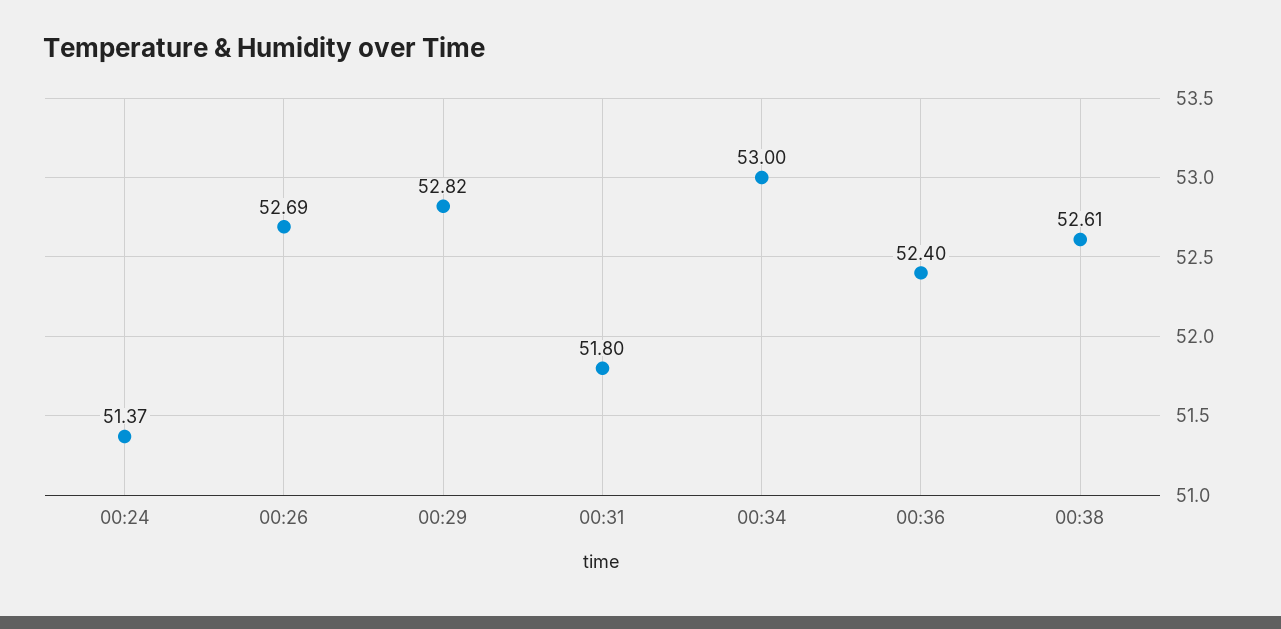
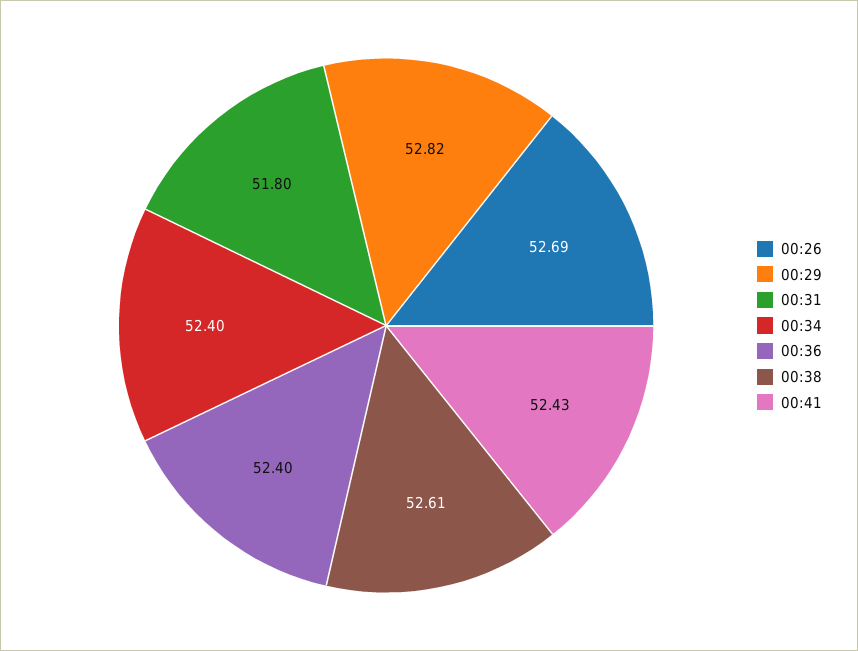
00:24: 51.37 -> none
00:34: 53 -> 52.4
00:41: none -> 52.43

